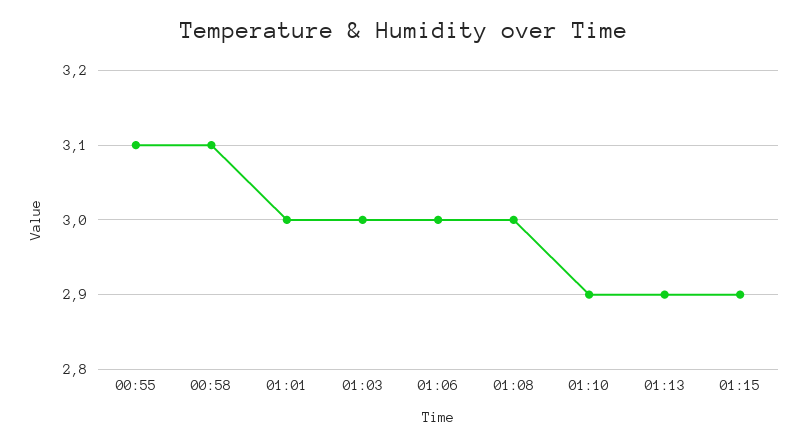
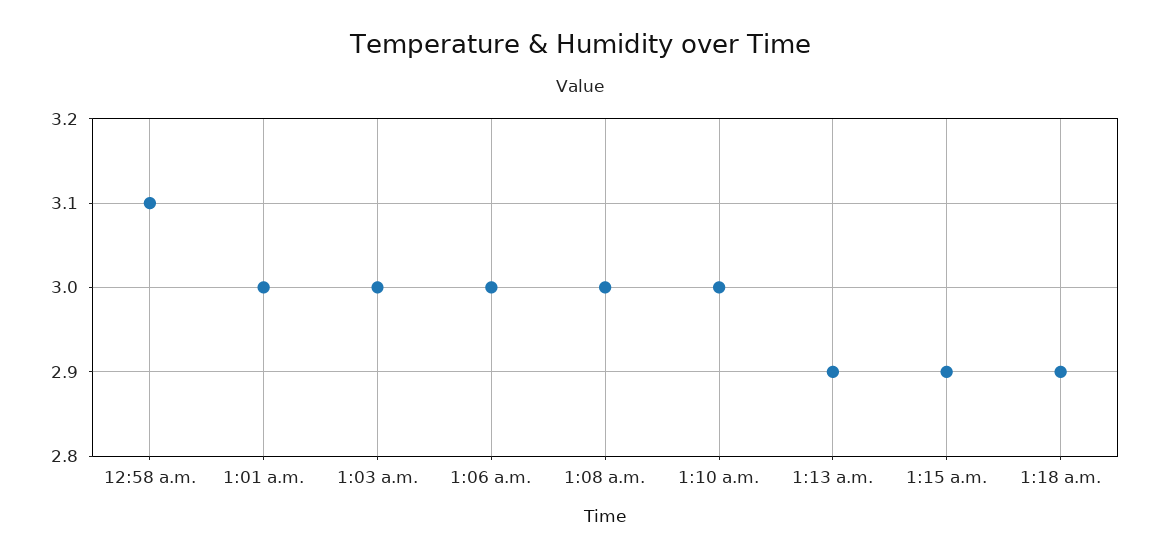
00:55: 3.1 -> none
01:10: 2.9 -> 3
1:18 a.m.: none -> 2.9

